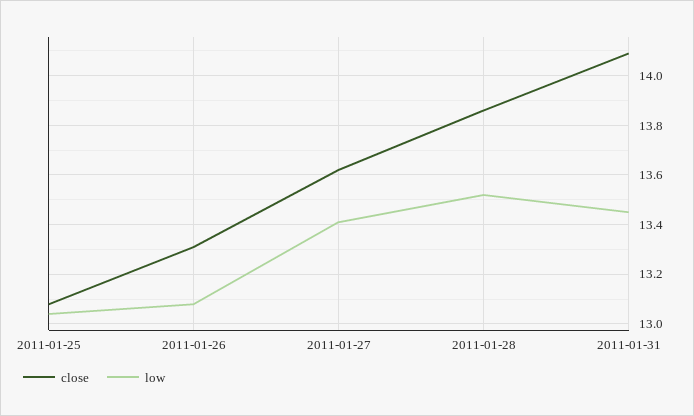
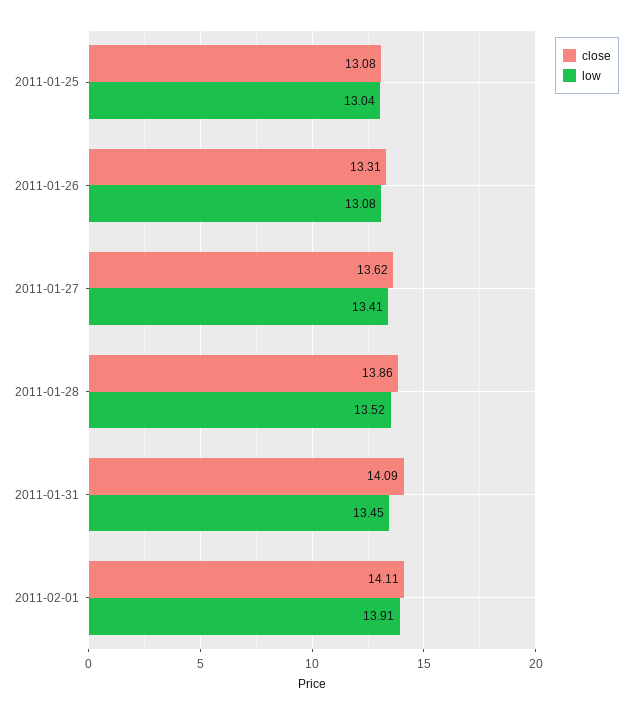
close, 2011-02-01: none -> 14.11
low, 2011-02-01: none -> 13.91

